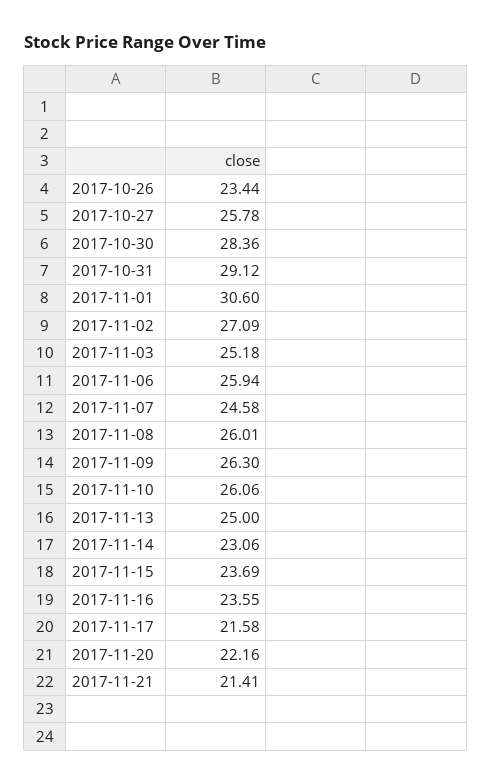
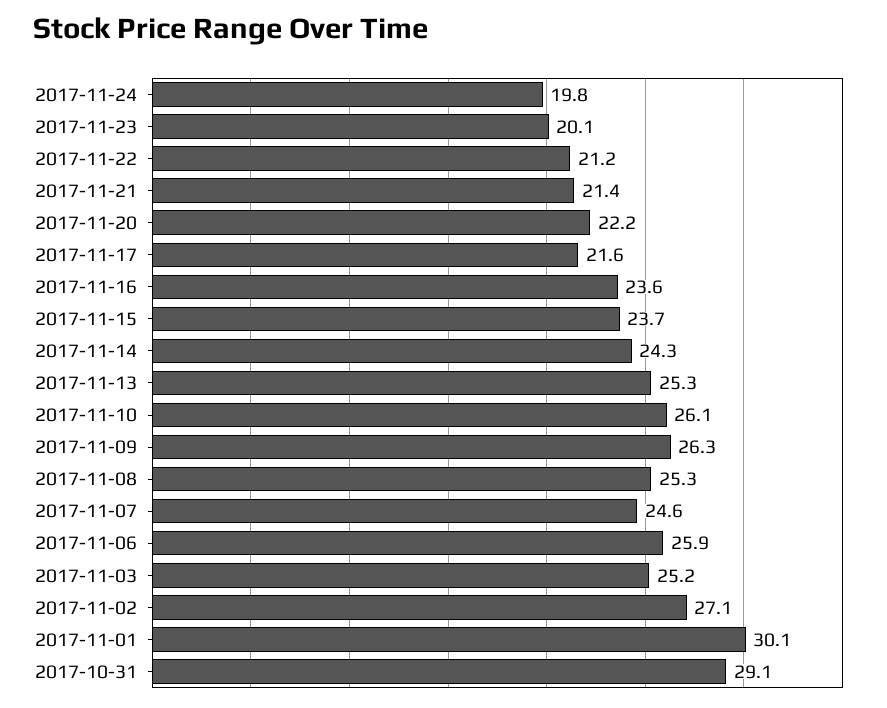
2017-10-26: 23.44 -> none
2017-10-27: 25.78 -> none
2017-10-30: 28.36 -> none
2017-11-01: 30.6 -> 30.1
2017-11-08: 26.01 -> 25.3
2017-11-13: 25 -> 25.3
2017-11-14: 23.06 -> 24.3
2017-11-24: none -> 19.8
2017-11-23: none -> 20.1
2017-11-22: none -> 21.2

